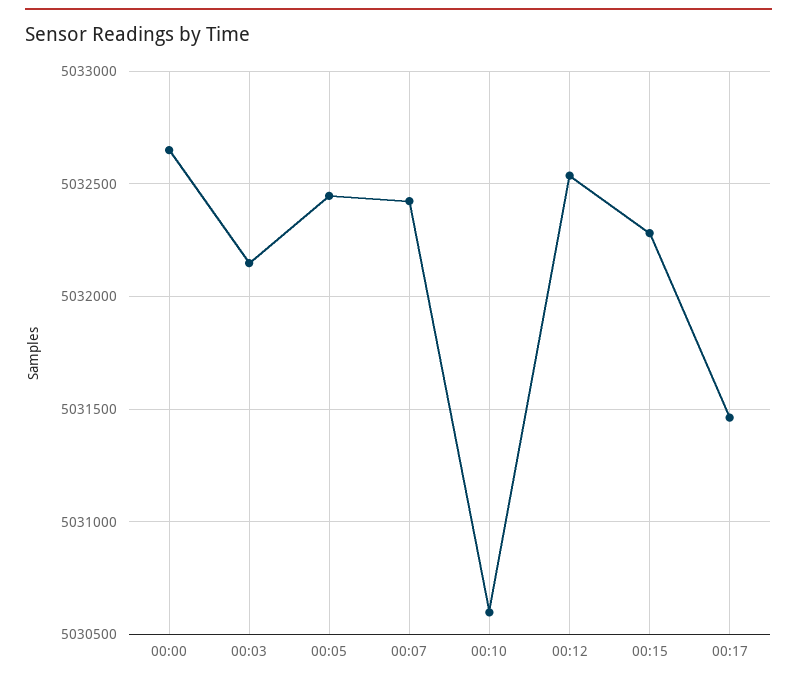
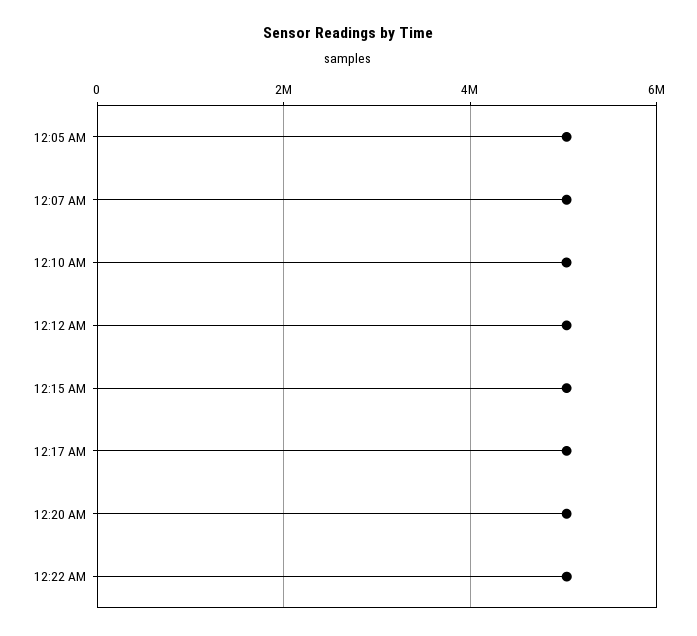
00:00: 5032650 -> none
00:03: 5032150 -> none
12:20 AM: none -> 5000000
12:22 AM: none -> 5000000

